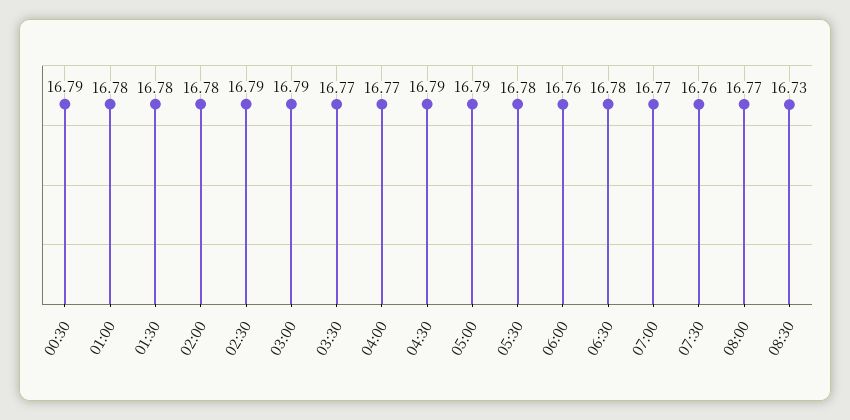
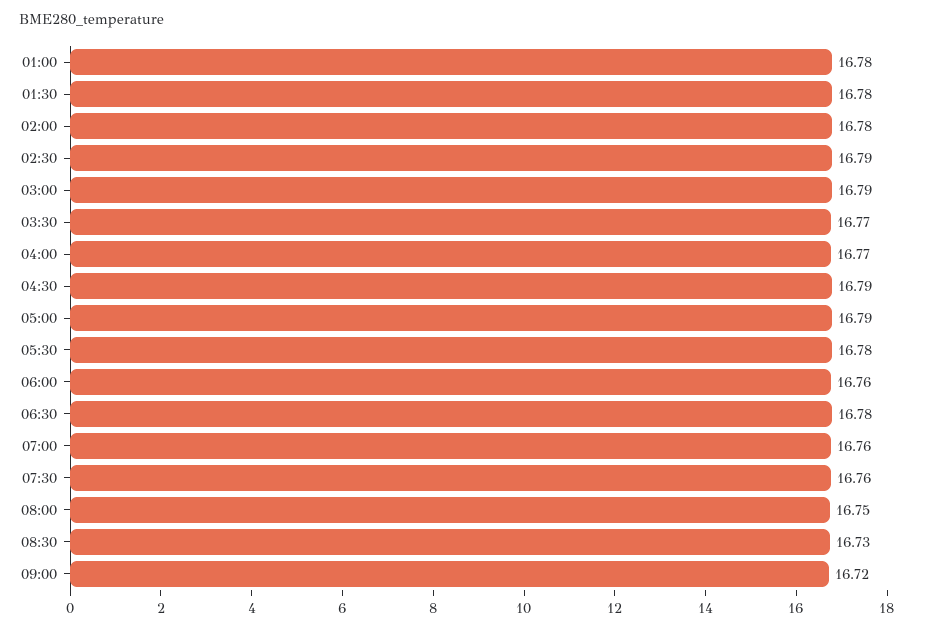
00:30: 16.79 -> none
07:00: 16.77 -> 16.76
08:00: 16.77 -> 16.75
09:00: none -> 16.72

